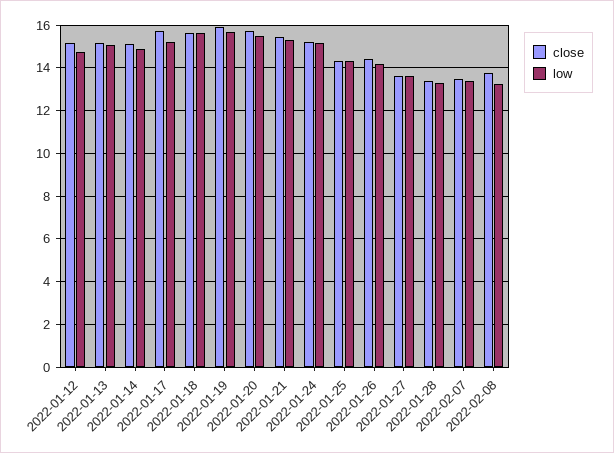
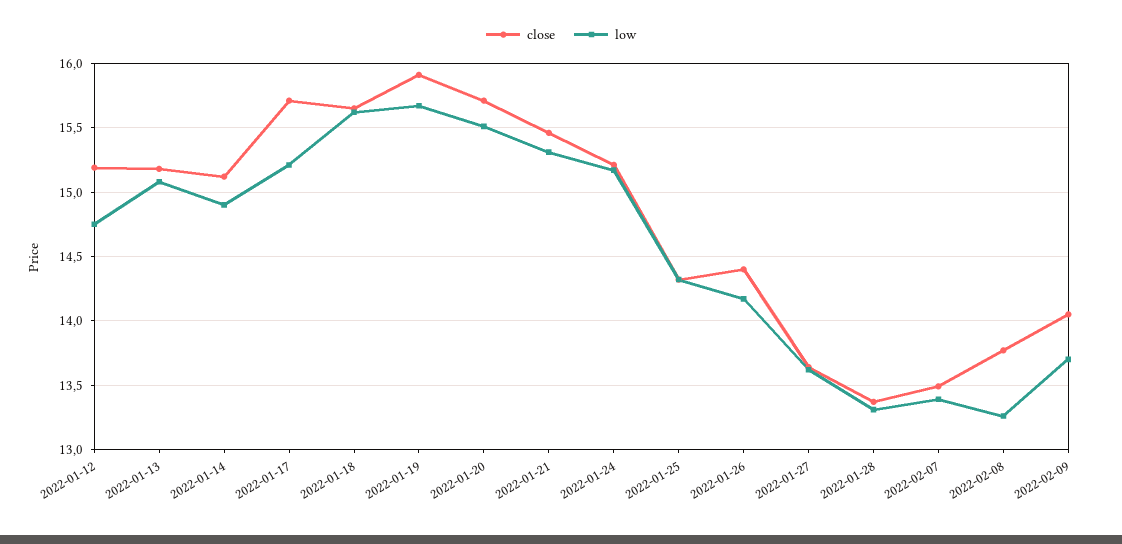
close, 2022-02-09: none -> 14.05
low, 2022-02-09: none -> 13.7

